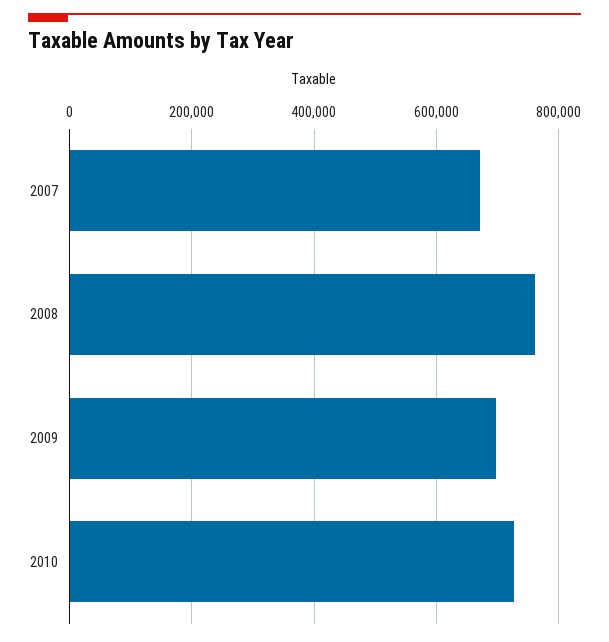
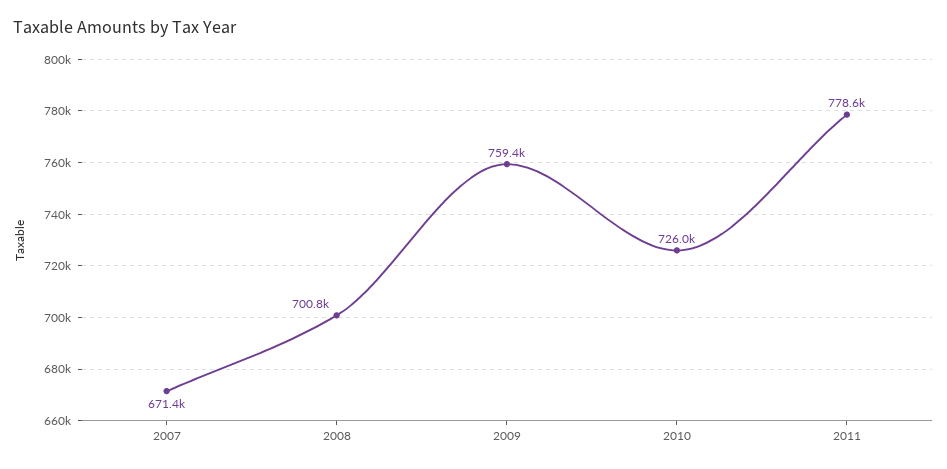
2008: 760000 -> 700800
2009: 700000 -> 759400
2011: none -> 778600

